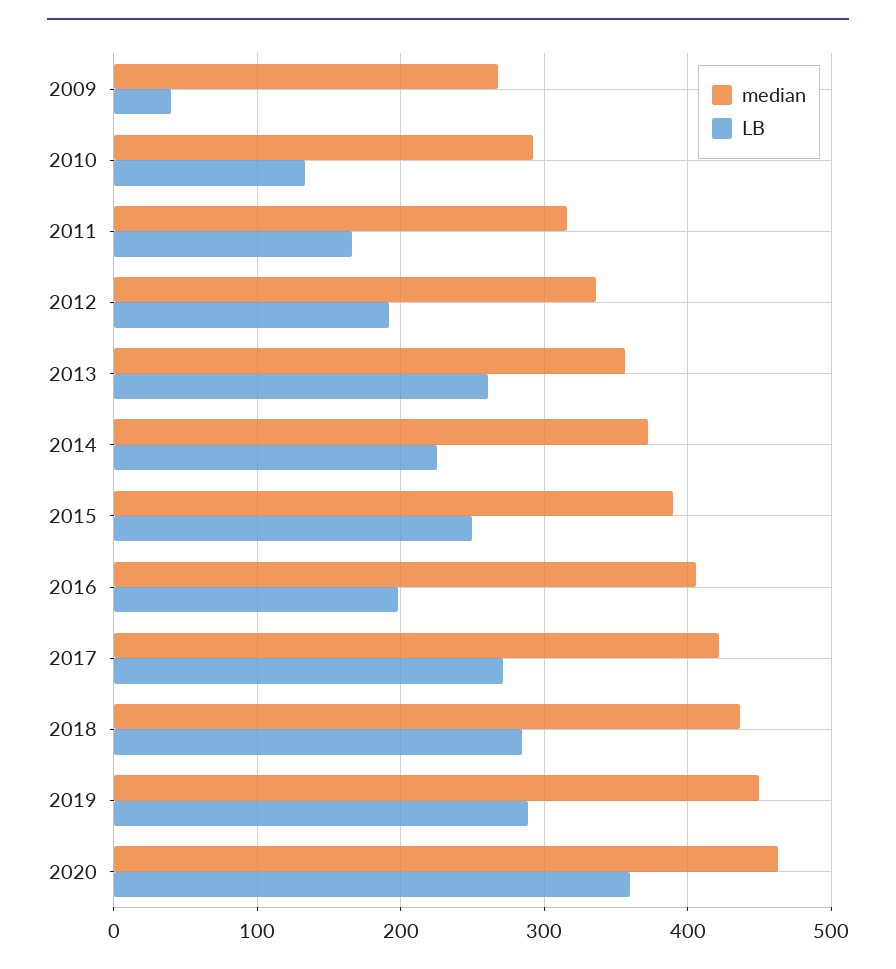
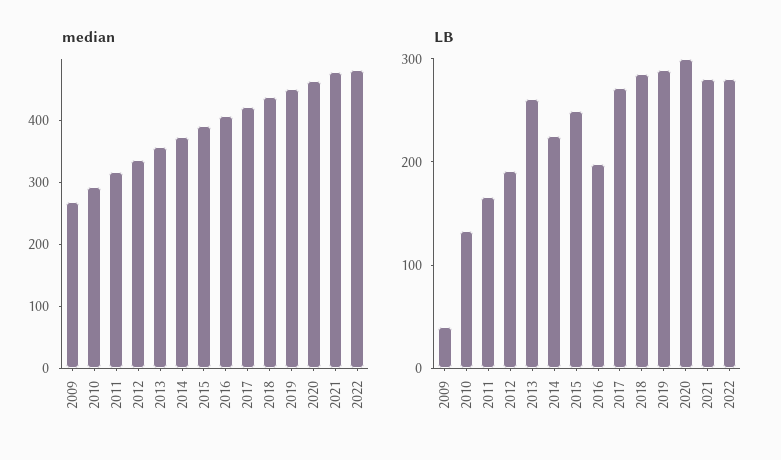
LB, 2020: 360 -> 300
median, 2021: none -> 480
median, 2022: none -> 480
LB, 2021: none -> 280
LB, 2022: none -> 280

